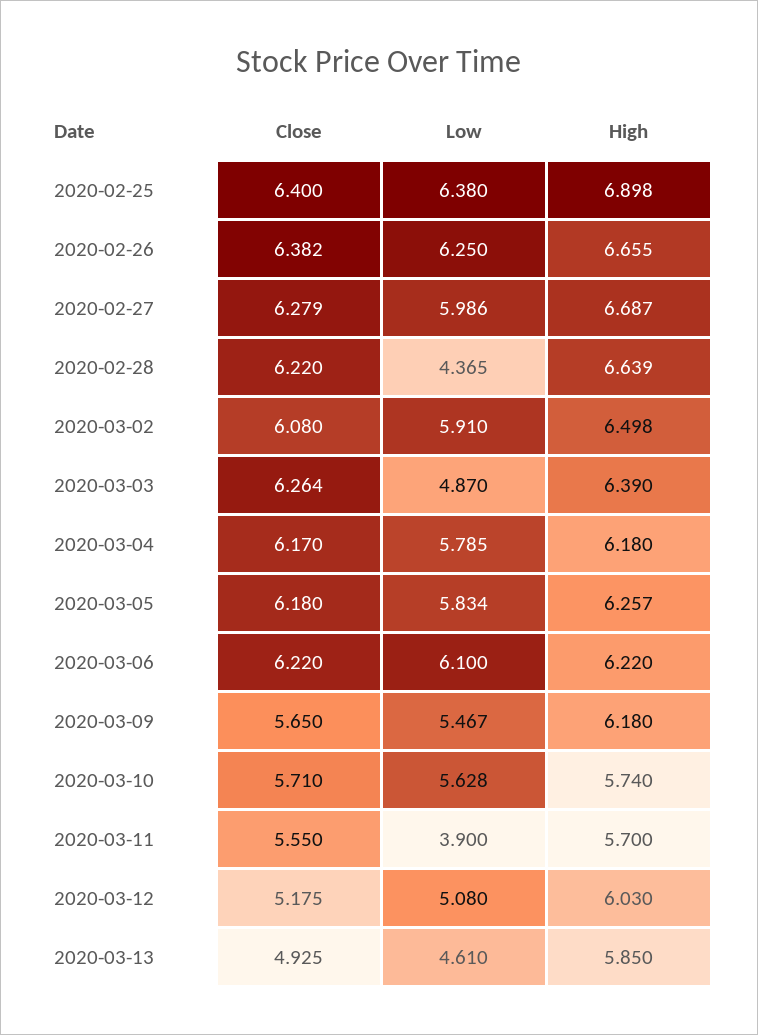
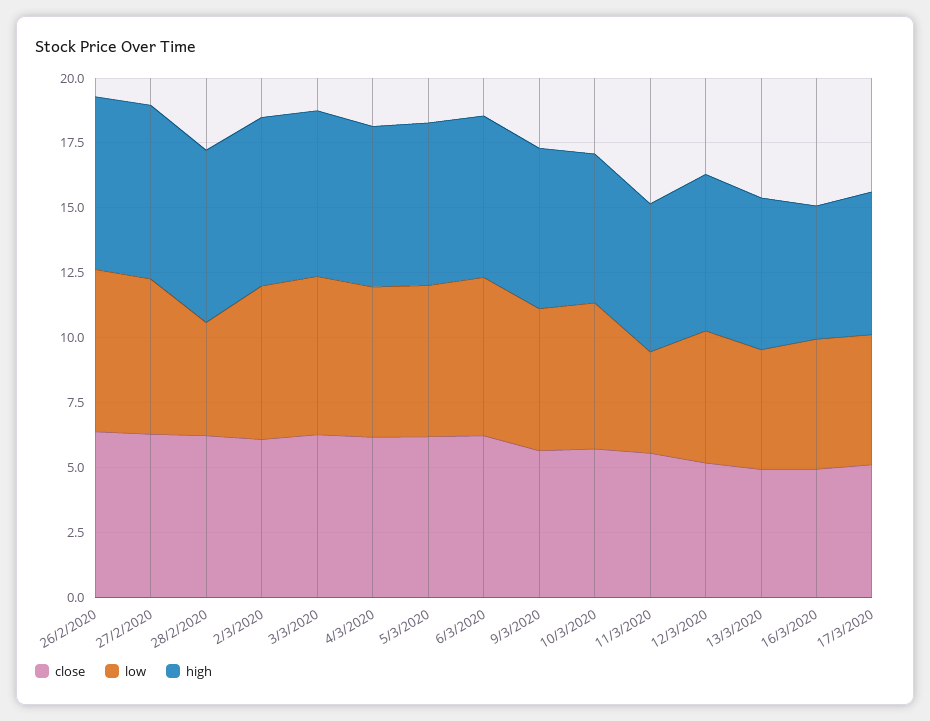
Close, 2020-02-25: 6.4 -> none
Low, 2020-02-25: 6.38 -> none
High, 2020-02-25: 6.898 -> none
Low, 2020-03-03: 4.87 -> 6
Close, 16/3/2020: none -> 5
Low, 16/3/2020: none -> 5
High, 16/3/2020: none -> 5
Close, 17/3/2020: none -> 5
Low, 17/3/2020: none -> 5
High, 17/3/2020: none -> 5.5

